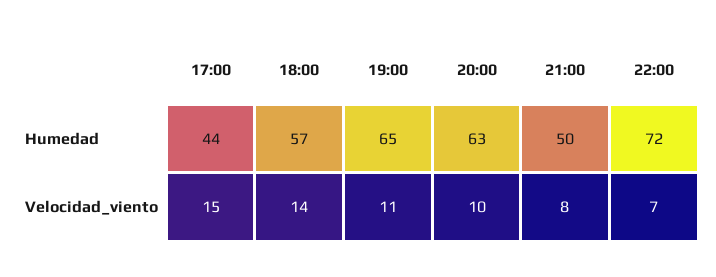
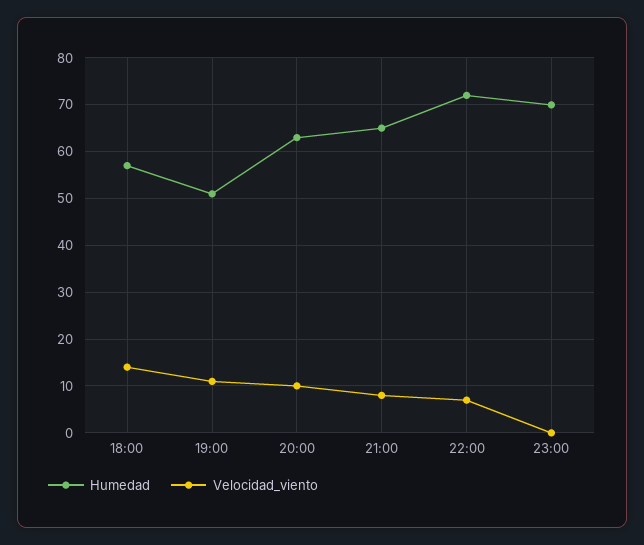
Humedad, 17:00: 44 -> none
Humedad, 19:00: 65 -> 50
Humedad, 21:00: 50 -> 65
Velocidad_viento, 17:00: 15 -> none
Humedad, 23:00: none -> 70
Velocidad_viento, 23:00: none -> 0

